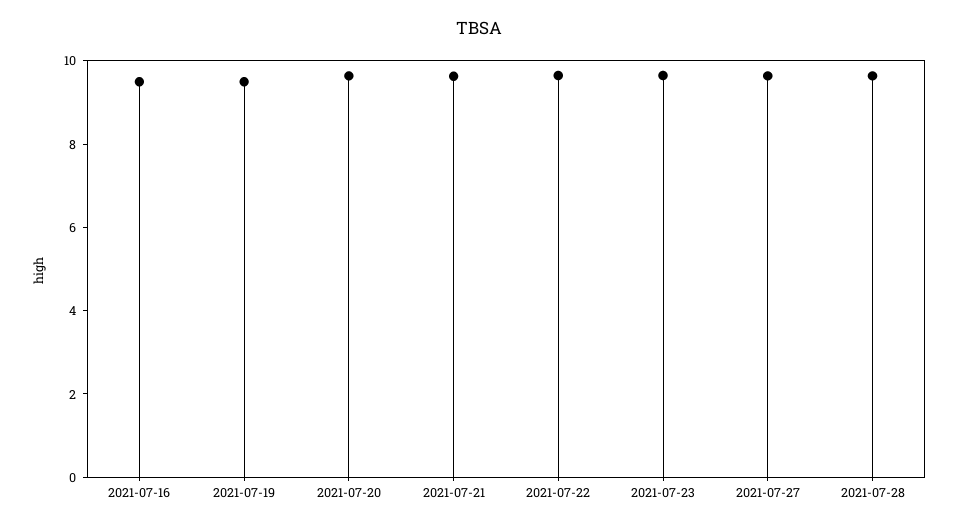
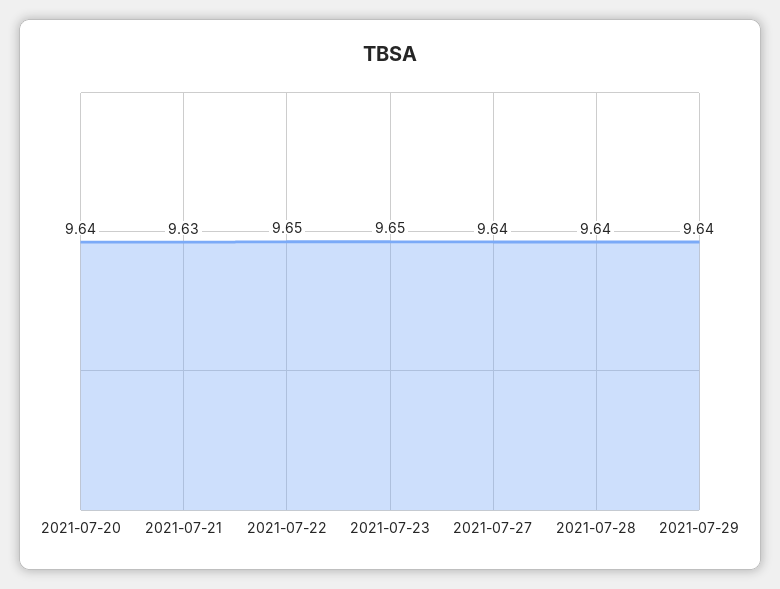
2021-07-16: 9.5 -> none
2021-07-19: 9.5 -> none
2021-07-29: none -> 9.64

